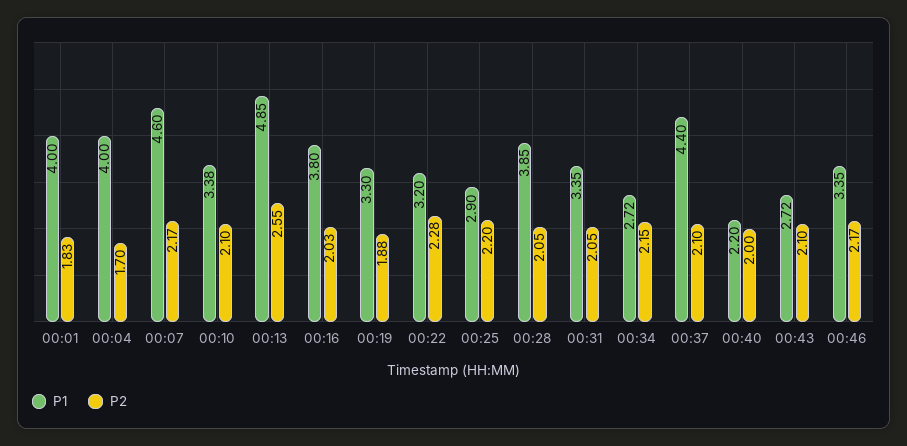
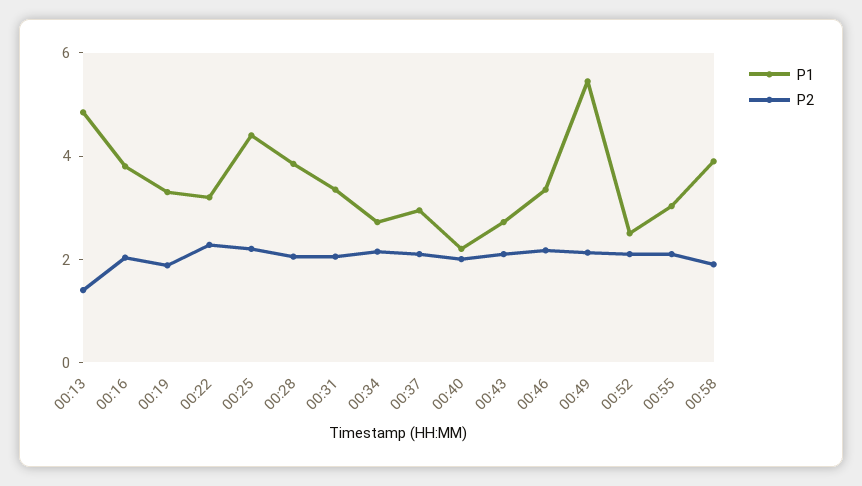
P1, 00:01: 4 -> none
P2, 00:01: 1.83 -> none
P1, 00:04: 4 -> none
P2, 00:04: 1.7 -> none
P1, 00:07: 4.6 -> none
P2, 00:07: 2.17 -> none
P1, 00:10: 3.38 -> none
P2, 00:10: 2.1 -> none
P2, 00:13: 2.55 -> 1.5
P1, 00:25: 2.9 -> 4.5
P1, 00:37: 4.4 -> 3
P1, 00:49: none -> 5.5
P2, 00:49: none -> 2
P1, 00:52: none -> 2.5
P2, 00:52: none -> 2
P1, 00:55: none -> 3
P2, 00:55: none -> 2
P1, 00:58: none -> 4
P2, 00:58: none -> 2

